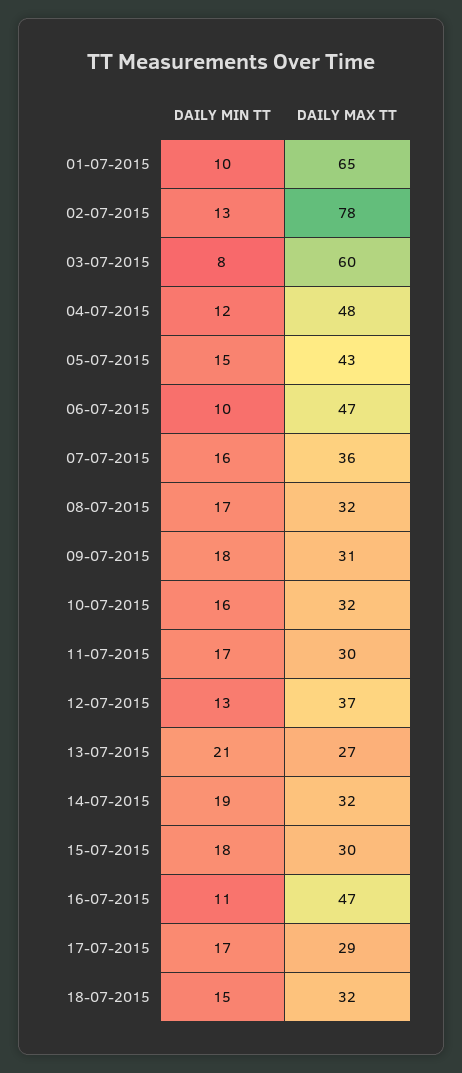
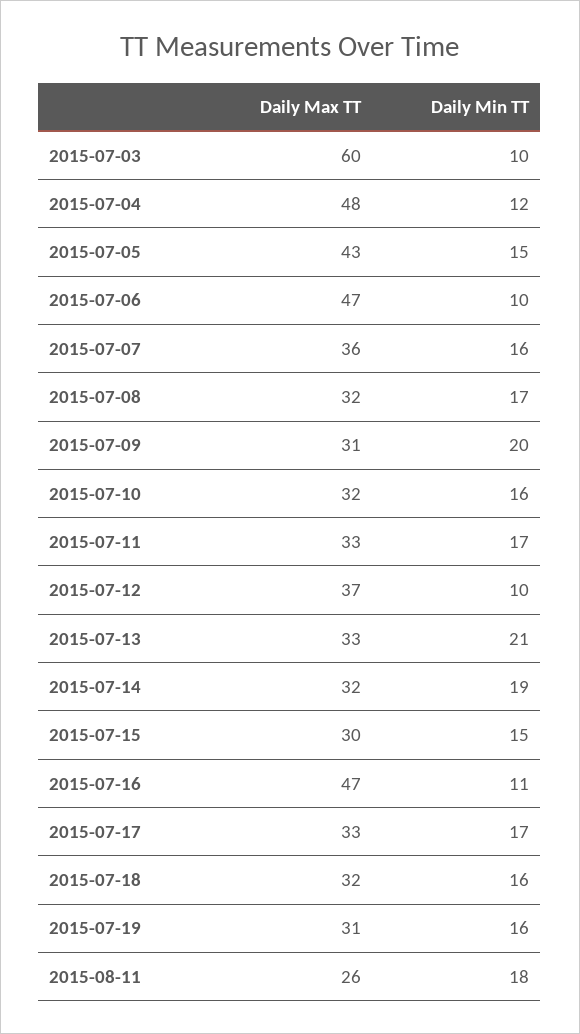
DAILY MIN TT, 01-07-2015: 10 -> none
DAILY MAX TT, 01-07-2015: 65 -> none
DAILY MIN TT, 02-07-2015: 13 -> none
DAILY MAX TT, 02-07-2015: 78 -> none
DAILY MIN TT, 03-07-2015: 8 -> 10
DAILY MIN TT, 09-07-2015: 18 -> 20
DAILY MAX TT, 11-07-2015: 30 -> 33
DAILY MIN TT, 12-07-2015: 13 -> 10
DAILY MAX TT, 13-07-2015: 27 -> 33
DAILY MIN TT, 15-07-2015: 18 -> 15
DAILY MAX TT, 17-07-2015: 29 -> 33
DAILY MIN TT, 18-07-2015: 15 -> 16
DAILY MAX TT, 2015-07-19: none -> 31
DAILY MIN TT, 2015-07-19: none -> 16
DAILY MAX TT, 2015-08-11: none -> 26
DAILY MIN TT, 2015-08-11: none -> 18

